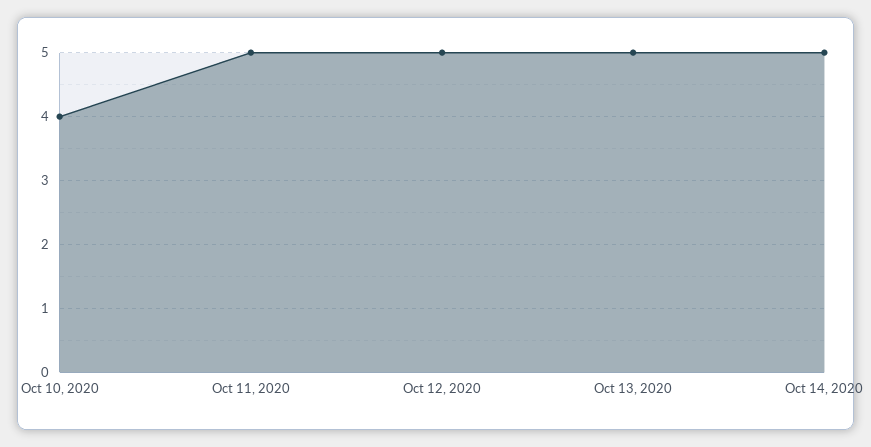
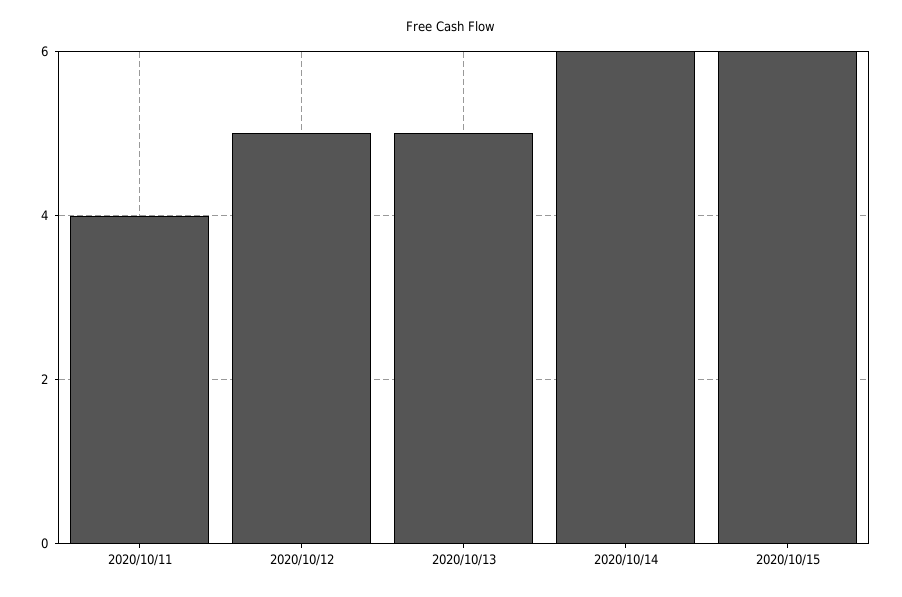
Oct 10, 2020: 4 -> none
Oct 11, 2020: 5 -> 4
Oct 14, 2020: 5 -> 6
2020/10/15: none -> 6

